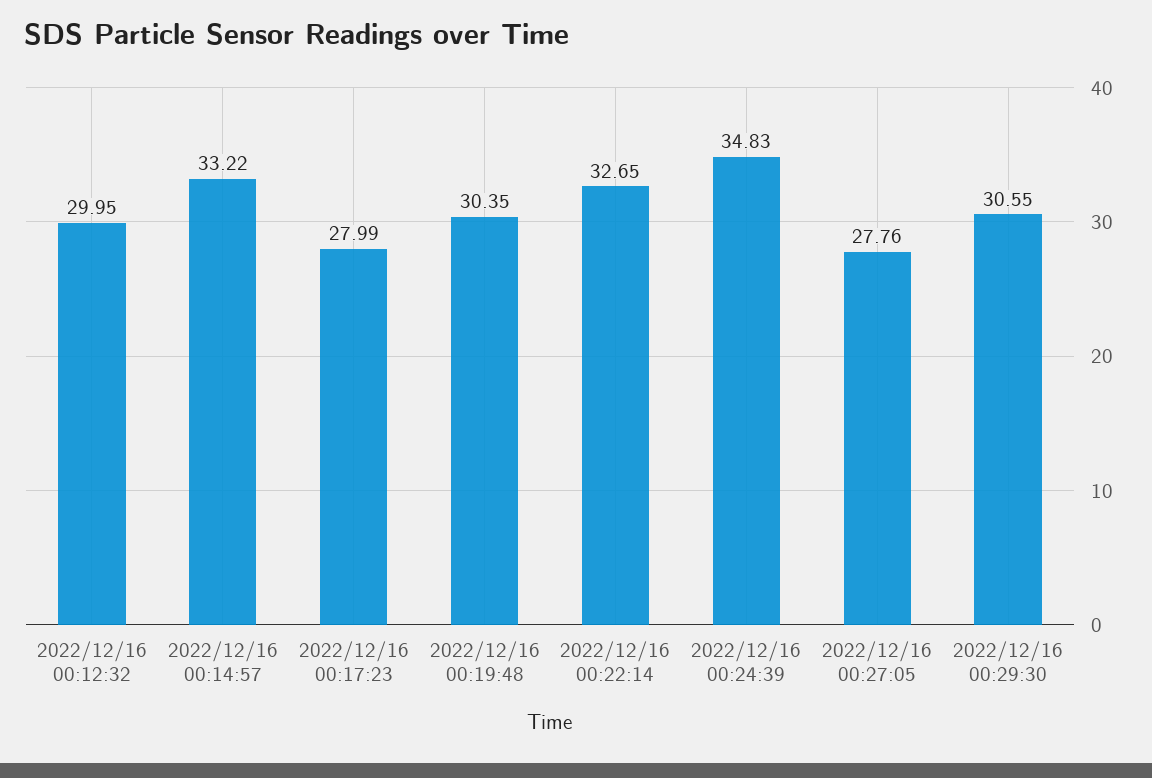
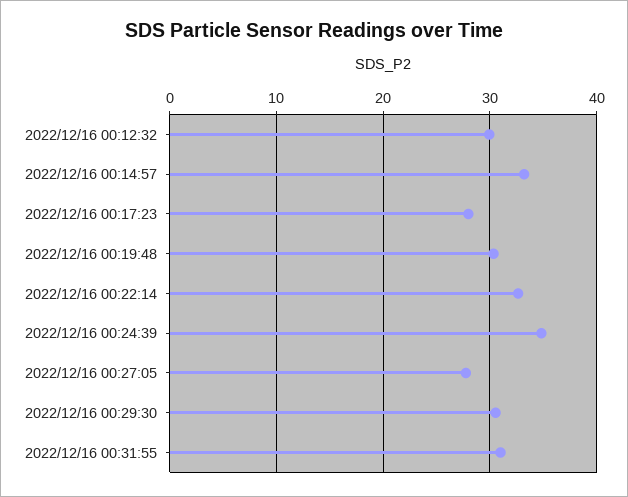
2022/12/16 00:31:55: none -> 31

